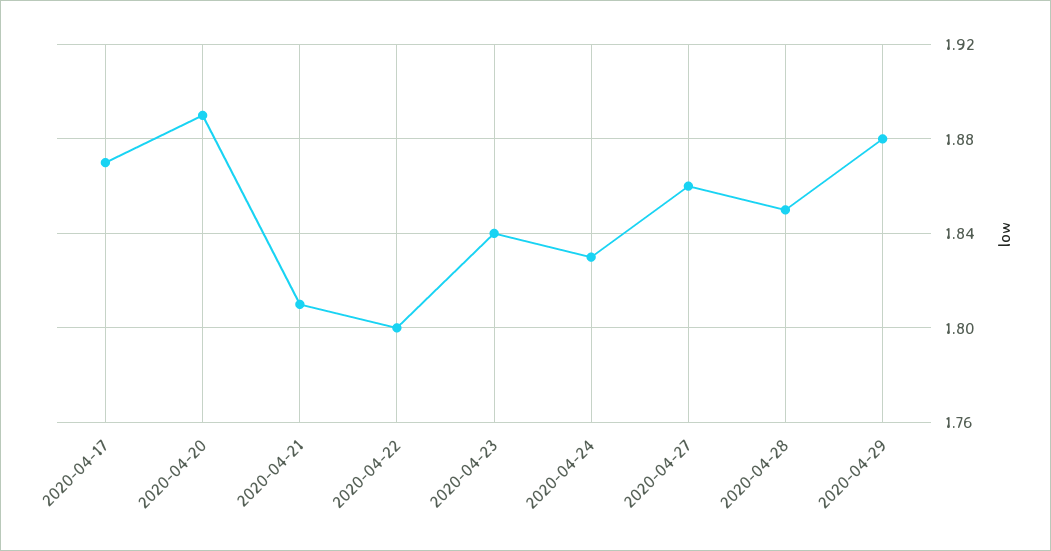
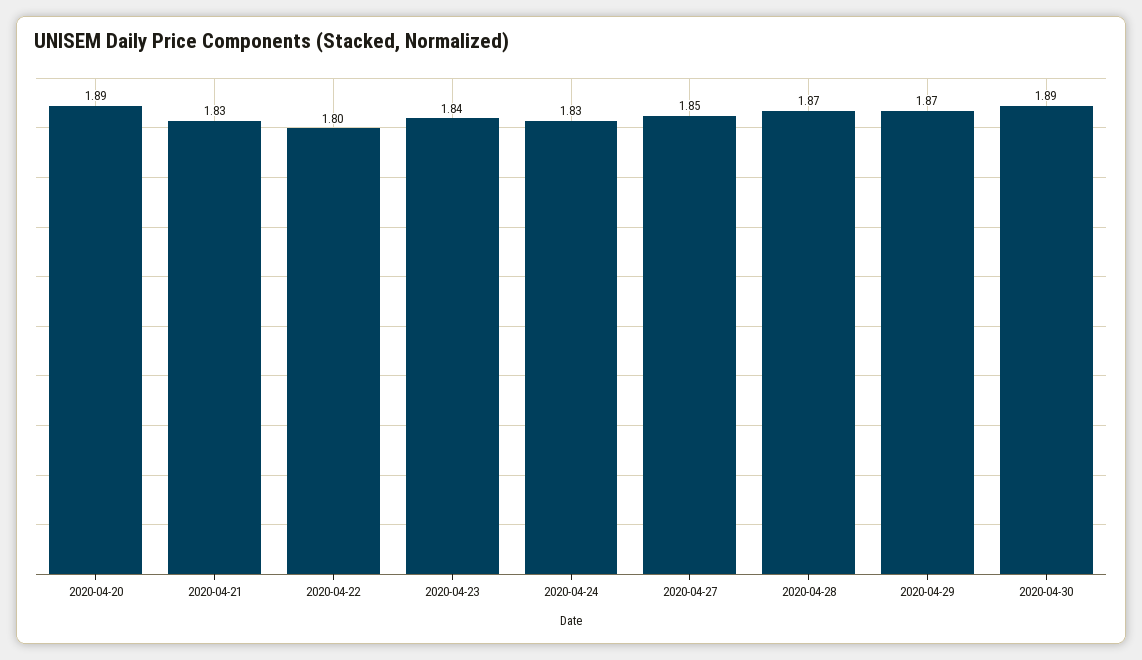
2020-04-17: 1.87 -> none
2020-04-21: 1.81 -> 1.83
2020-04-27: 1.86 -> 1.85
2020-04-28: 1.85 -> 1.87
2020-04-29: 1.88 -> 1.87
2020-04-30: none -> 1.89

